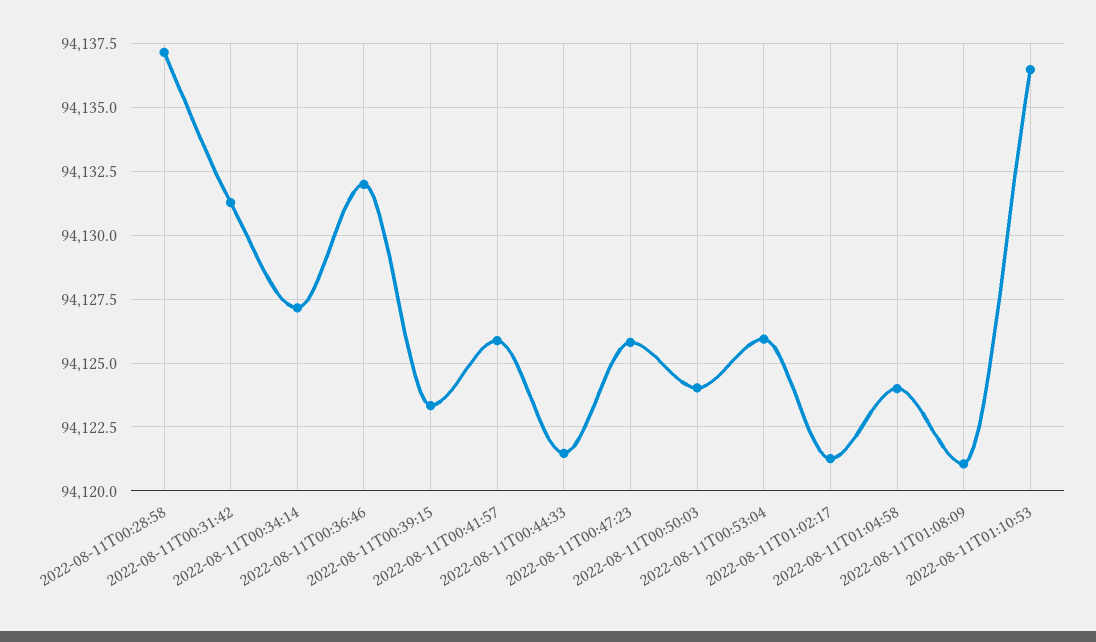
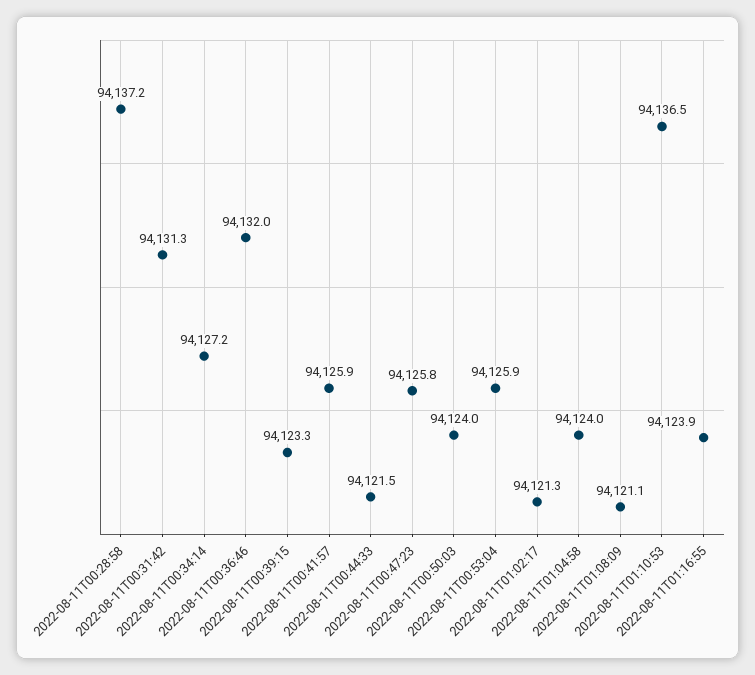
2022-08-11T01:16:55: none -> 94123.9

